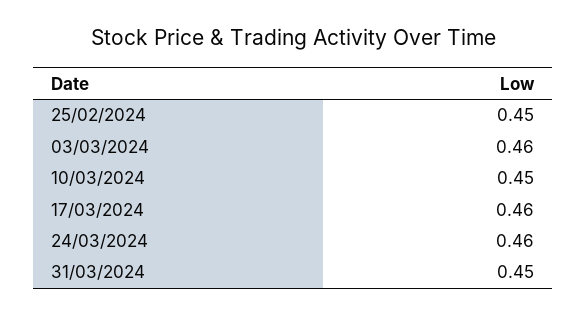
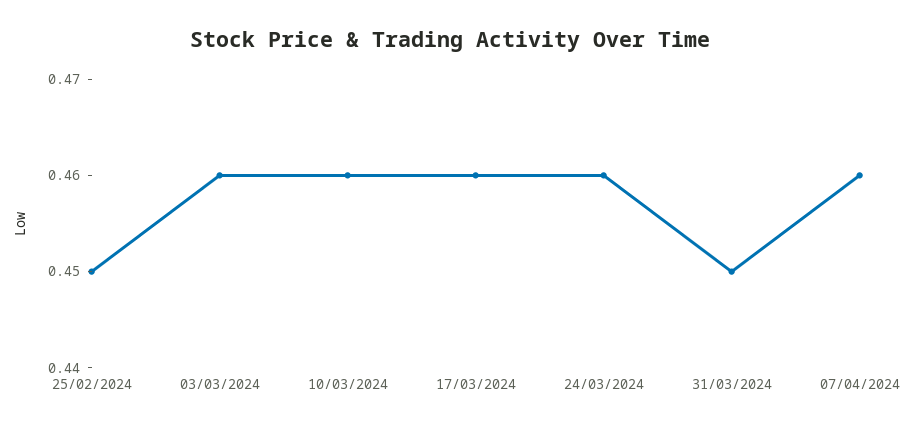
10/03/2024: 0.45 -> 0.46
07/04/2024: none -> 0.46

